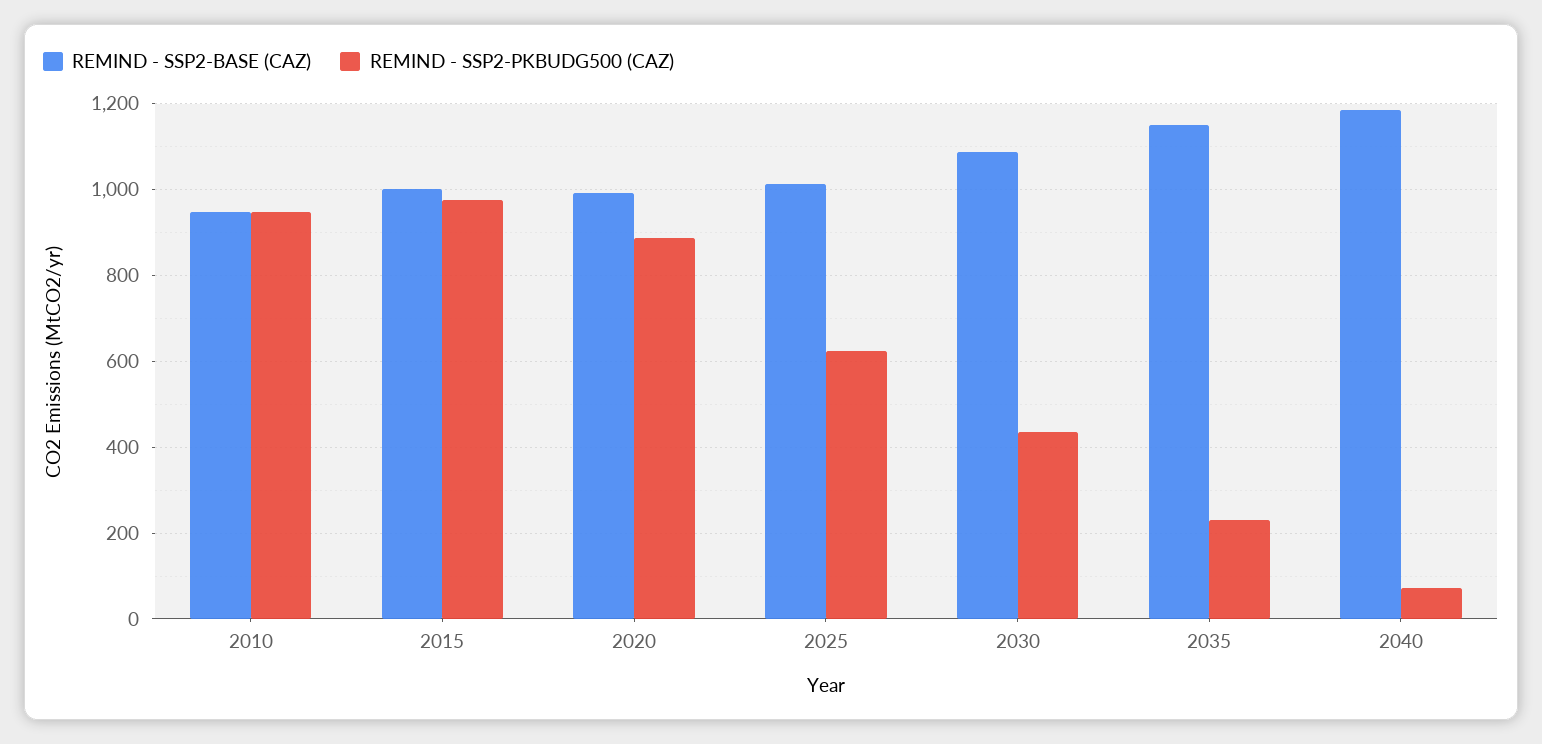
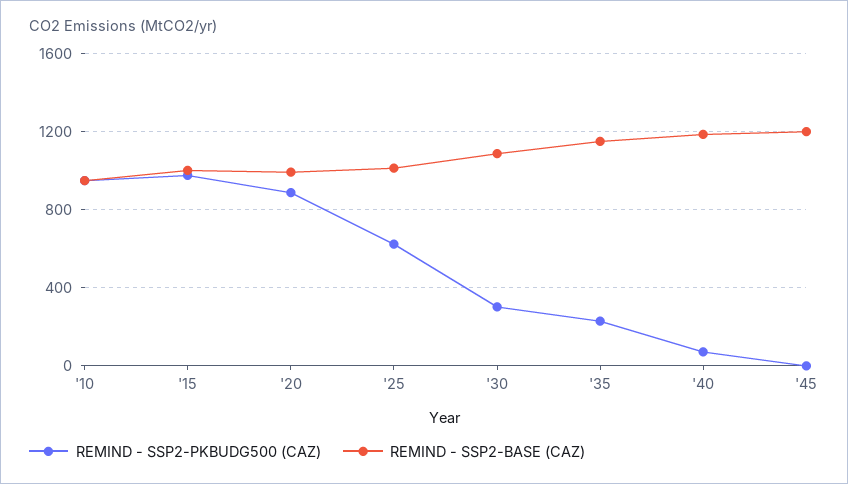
REMIND - SSP2-PKBUDG500 (CAZ), 2030: 440 -> 300
REMIND - SSP2-PKBUDG500 (CAZ), '45: none -> 0
REMIND - SSP2-BASE (CAZ), '45: none -> 1200

